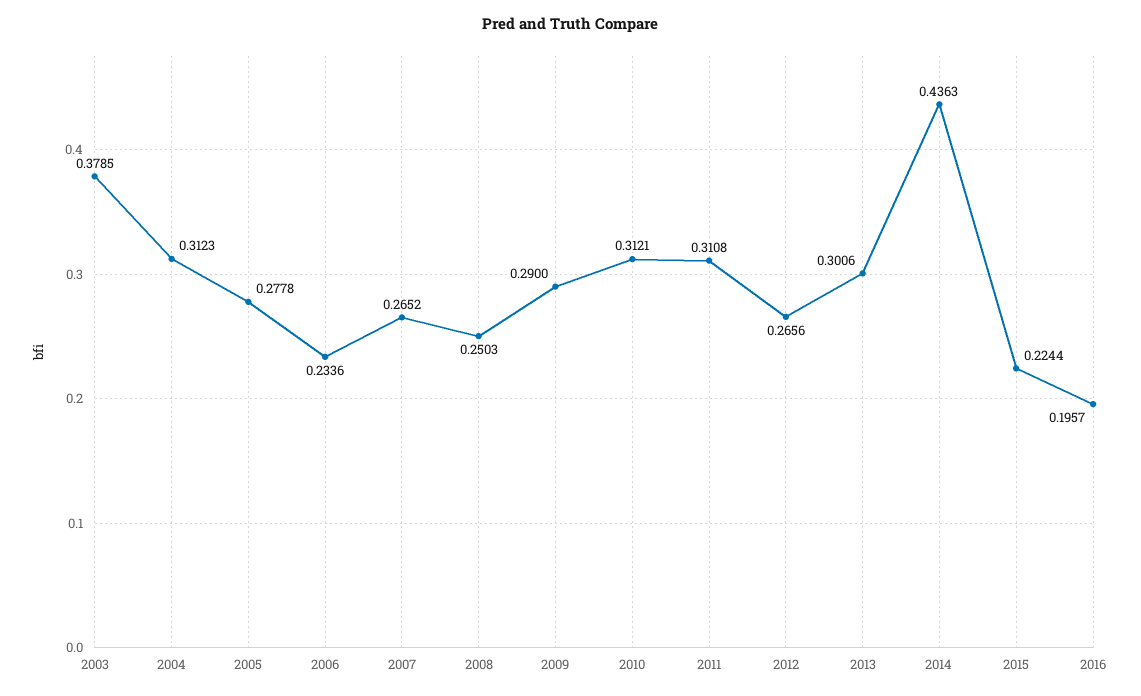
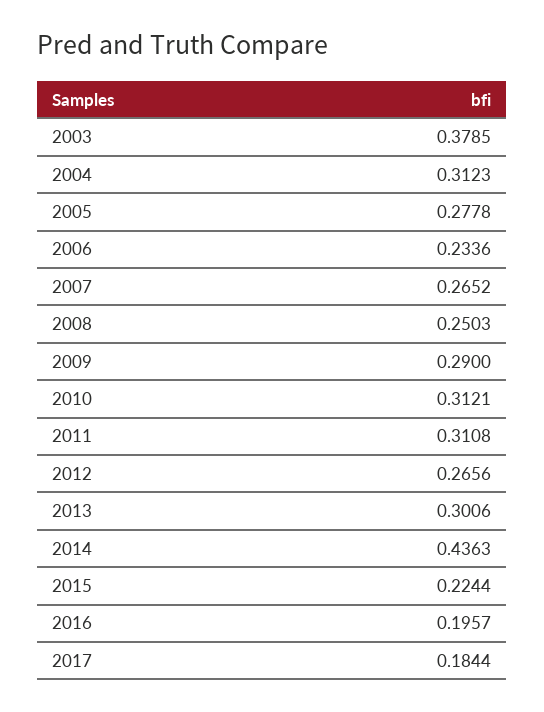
2017: none -> 0.1844

